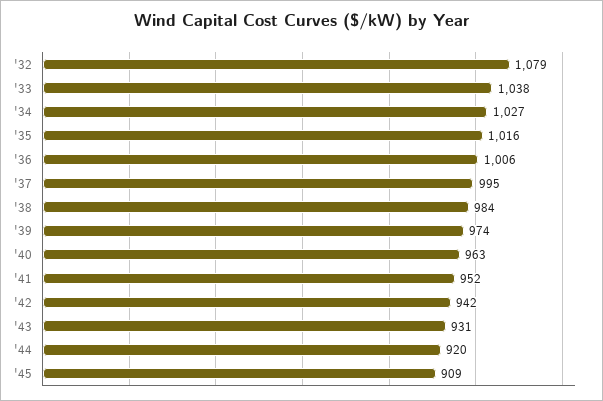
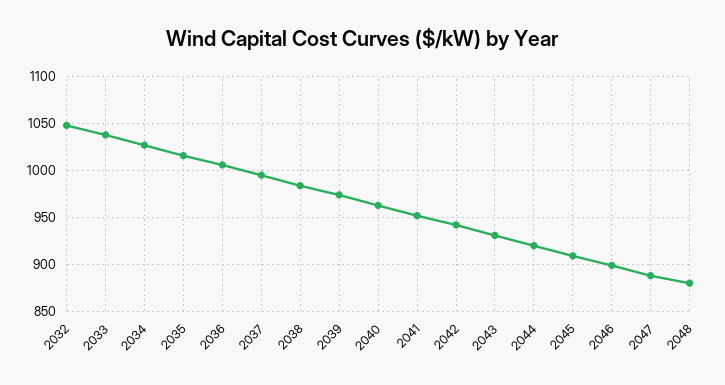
'32: 1079 -> 1050
2046: none -> 900
2047: none -> 890
2048: none -> 880

